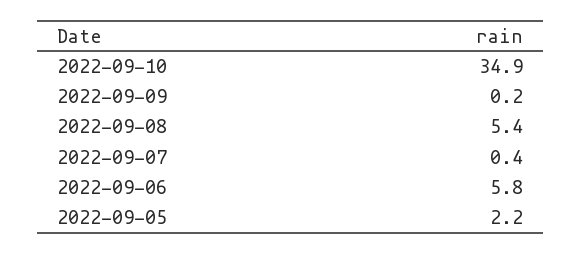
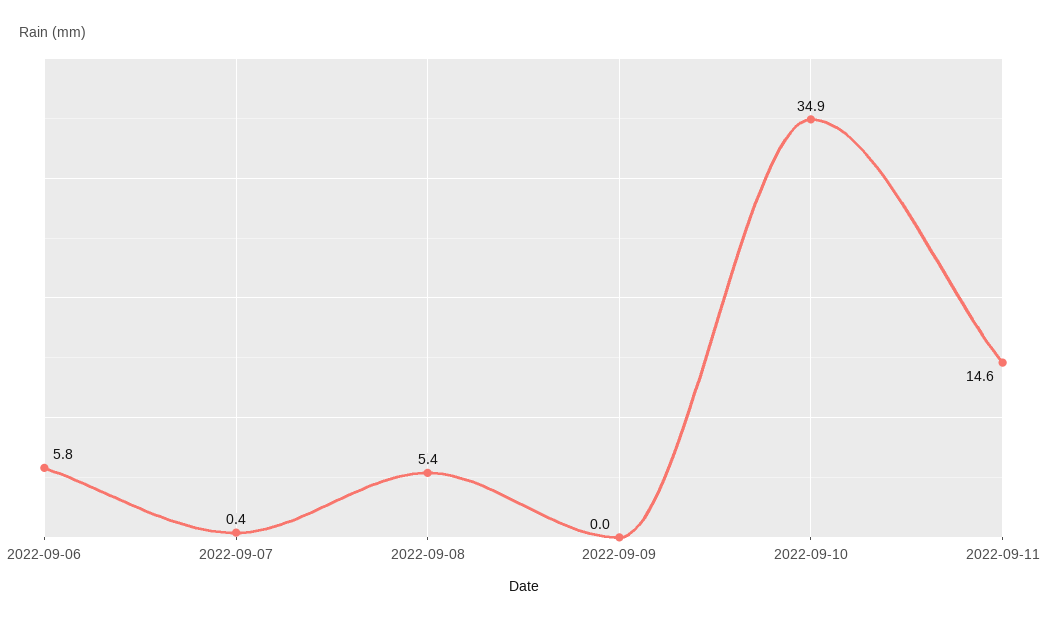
2022-09-09: 0.2 -> 0
2022-09-05: 2.2 -> none
2022-09-11: none -> 14.6

